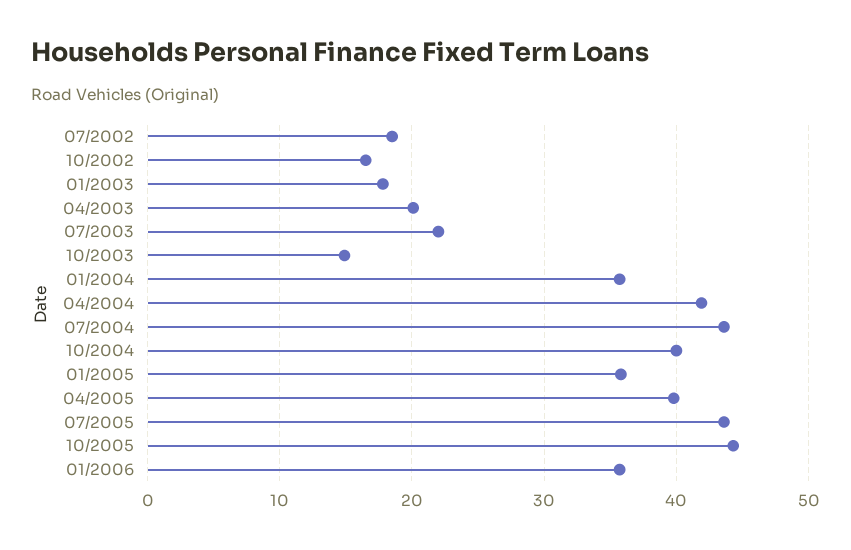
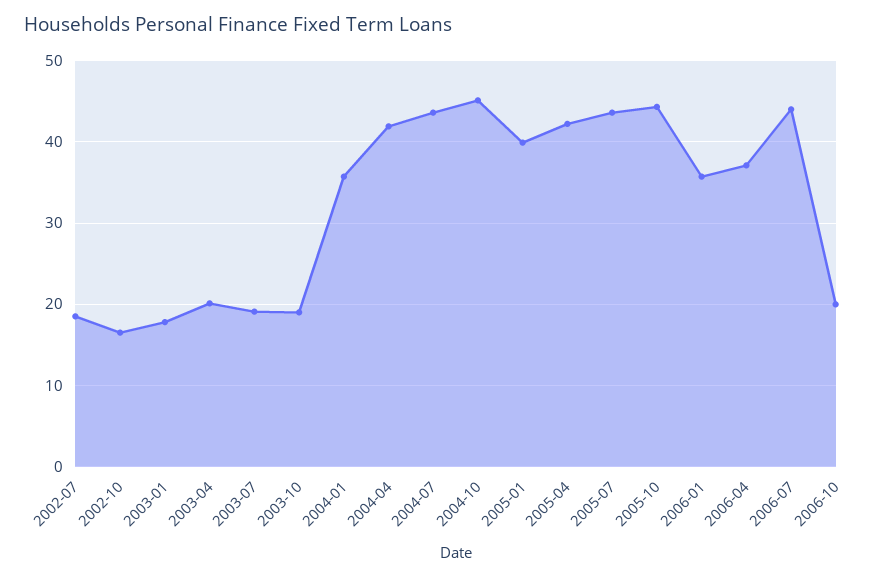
07/2003: 22 -> 19
10/2003: 15 -> 19
10/2004: 40 -> 45
01/2005: 36 -> 40
04/2005: 40 -> 42
2006-04: none -> 37
2006-07: none -> 44
2006-10: none -> 20

